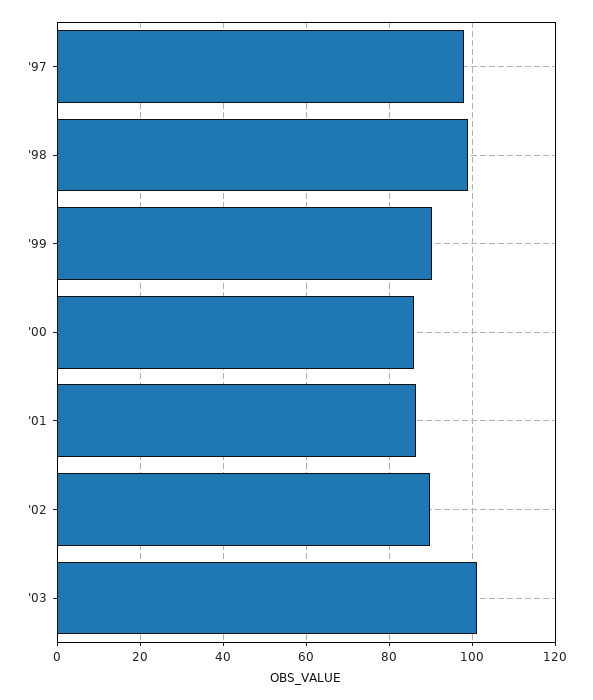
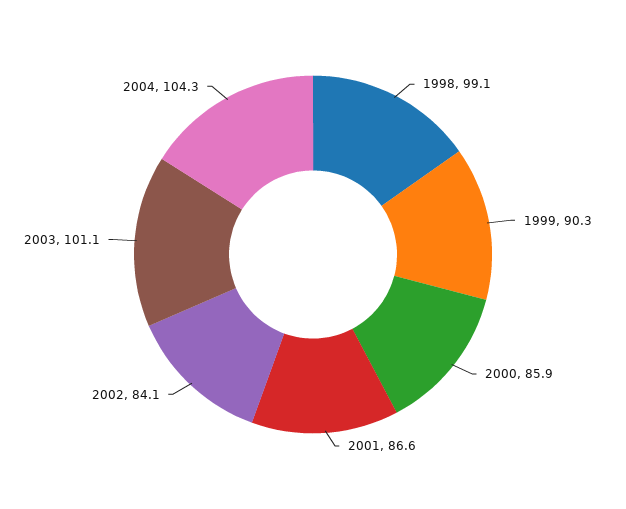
'97: 98 -> none
'02: 90 -> 84.1
2004: none -> 104.3

